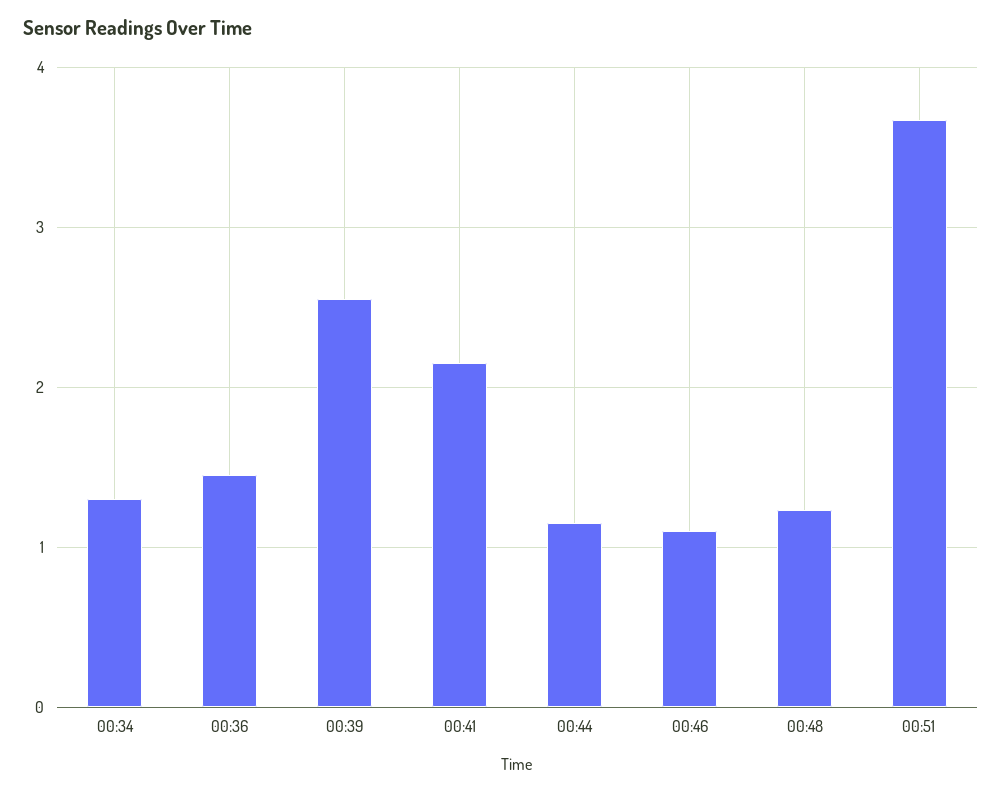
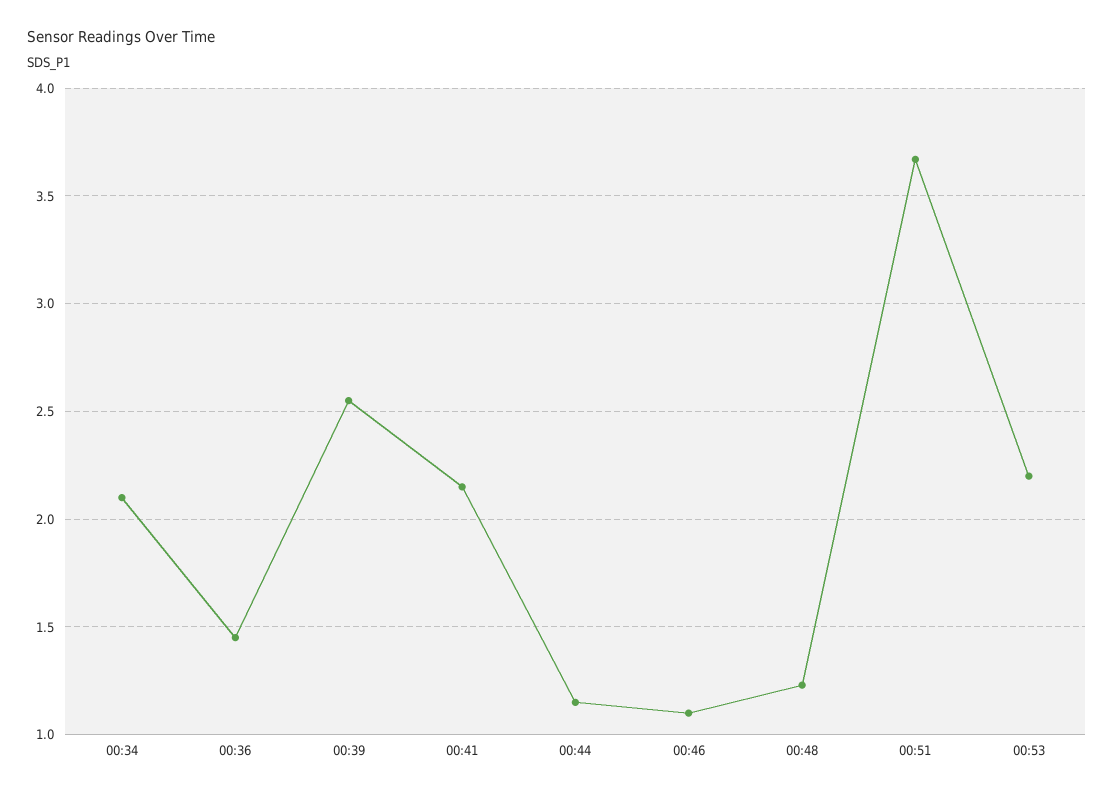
00:34: 1.3 -> 2.1
00:53: none -> 2.2

